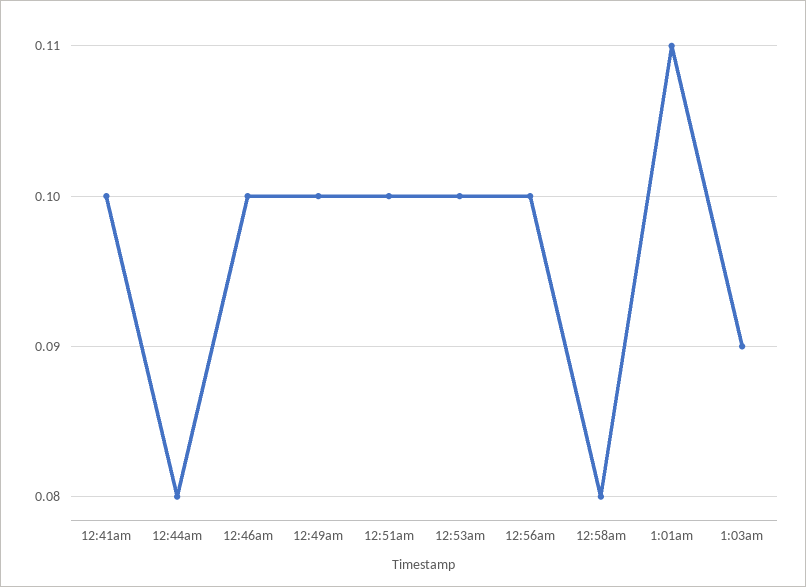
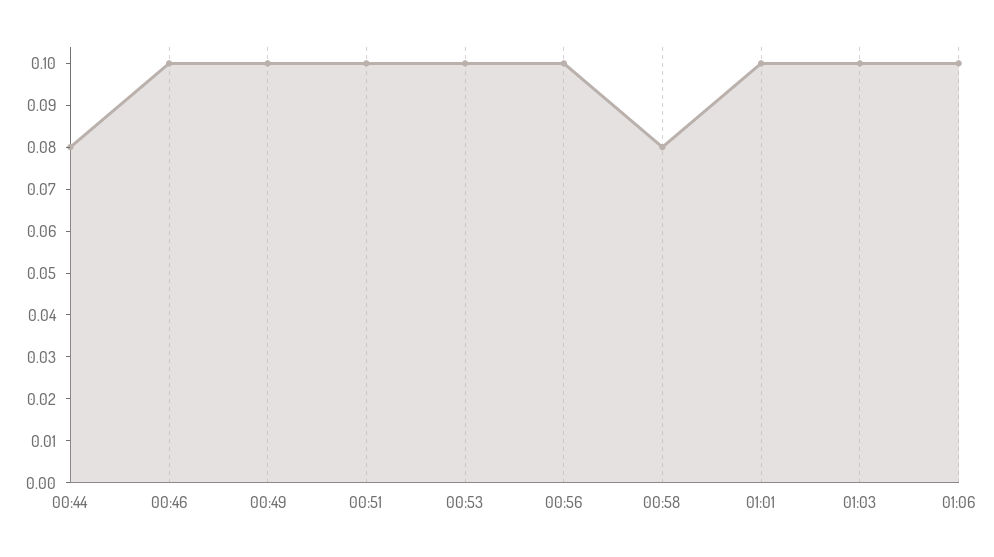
12:41am: 0.1 -> none
1:01am: 0.11 -> 0.1
1:03am: 0.09 -> 0.1
01:06: none -> 0.1

